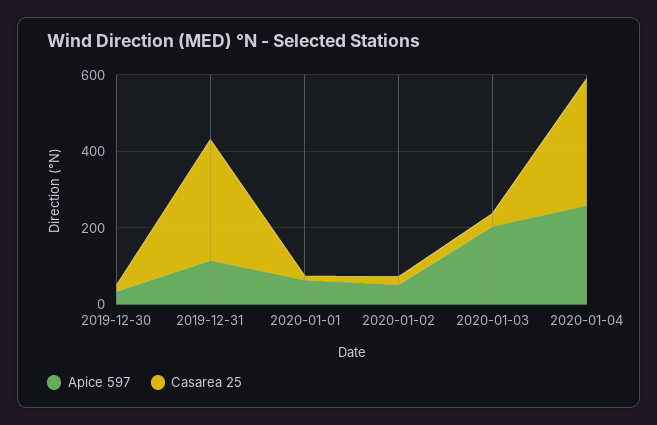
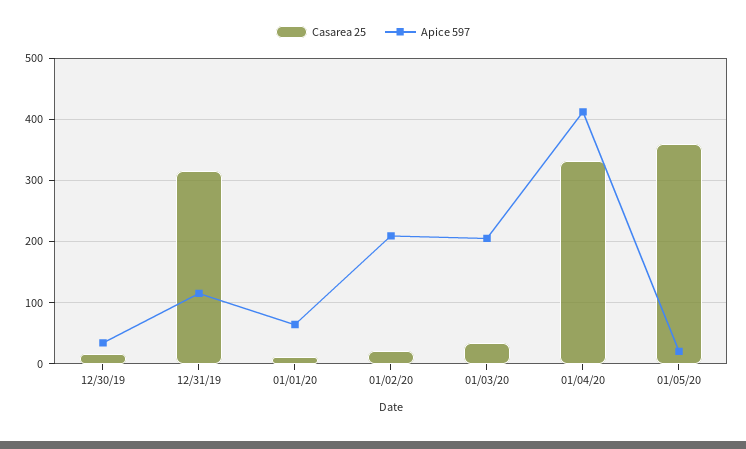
Apice 597, 2020-01-02: 50 -> 210
Apice 597, 2020-01-04: 250 -> 410
Casarea 25, 01/05/20: none -> 360
Apice 597, 01/05/20: none -> 20

